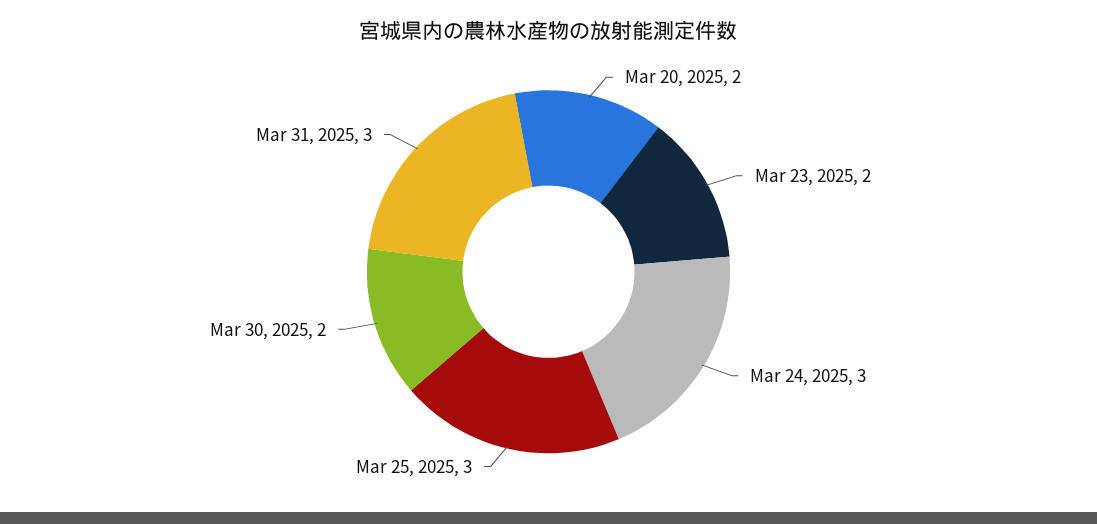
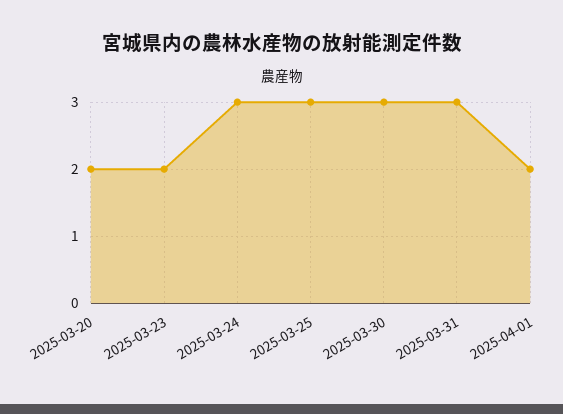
Mar 30, 2025: 2 -> 3
2025-04-01: none -> 2

